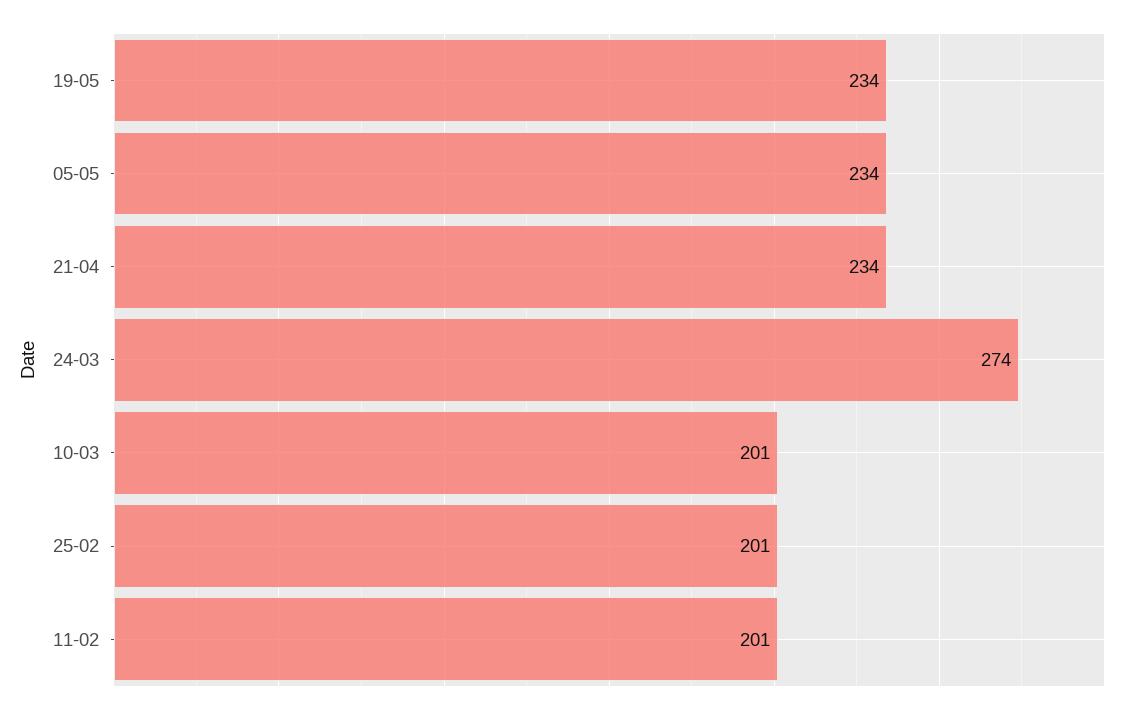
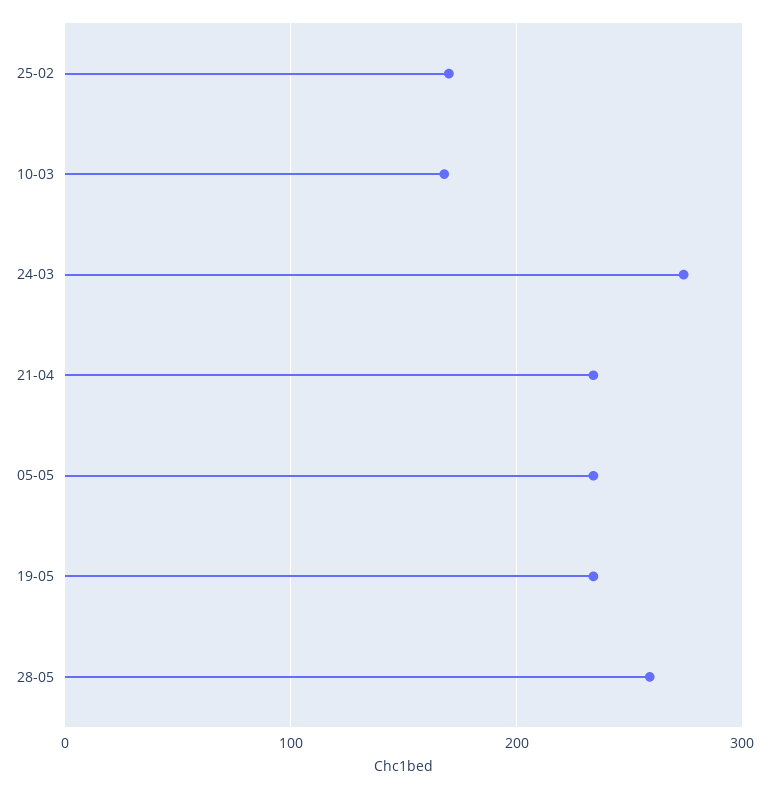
10-03: 201 -> 170
25-02: 201 -> 170
11-02: 201 -> none
28-05: none -> 260

